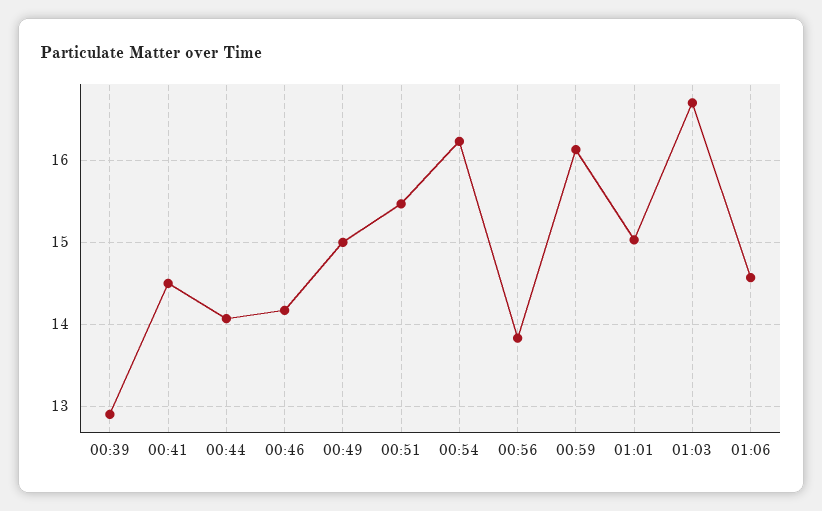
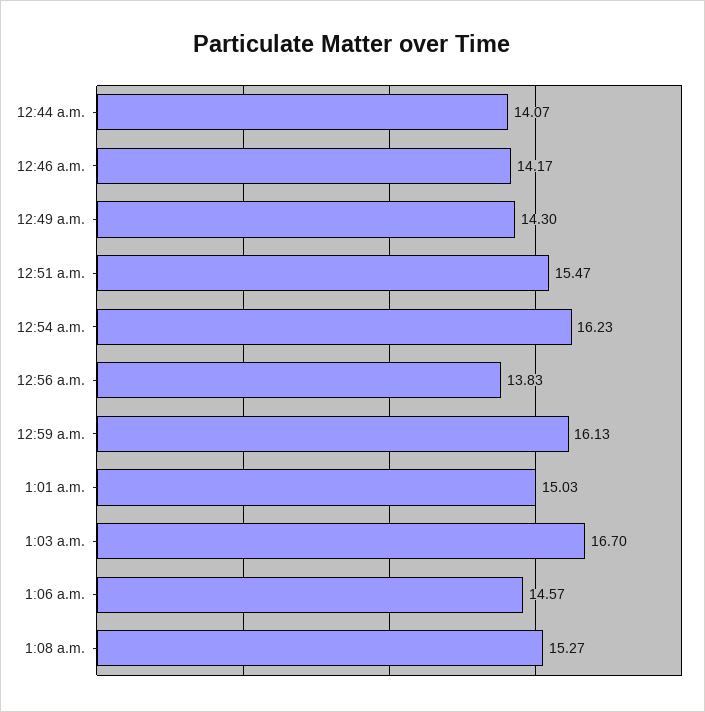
00:39: 12.9 -> none
00:41: 14.5 -> none
00:49: 15 -> 14.3
1:08 a.m.: none -> 15.27

